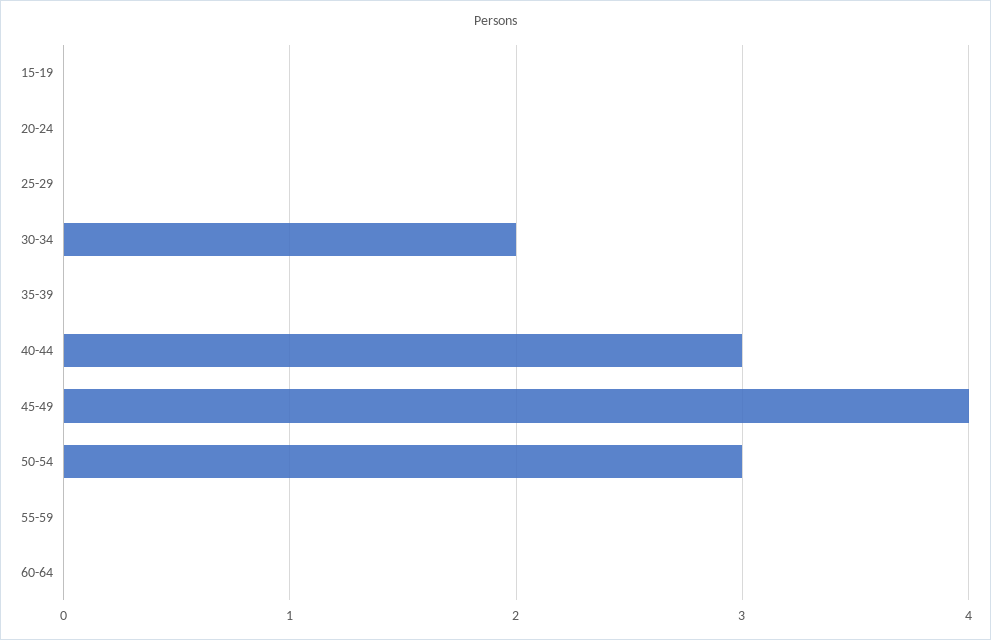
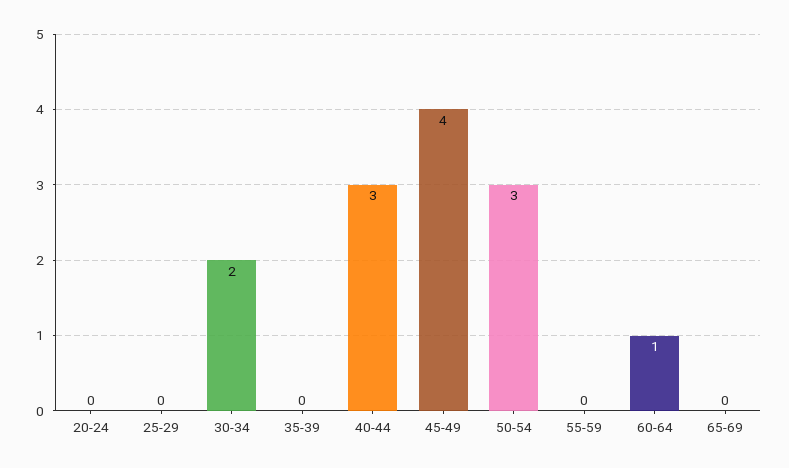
15-19: 0 -> none
60-64: 0 -> 1
65-69: none -> 0

